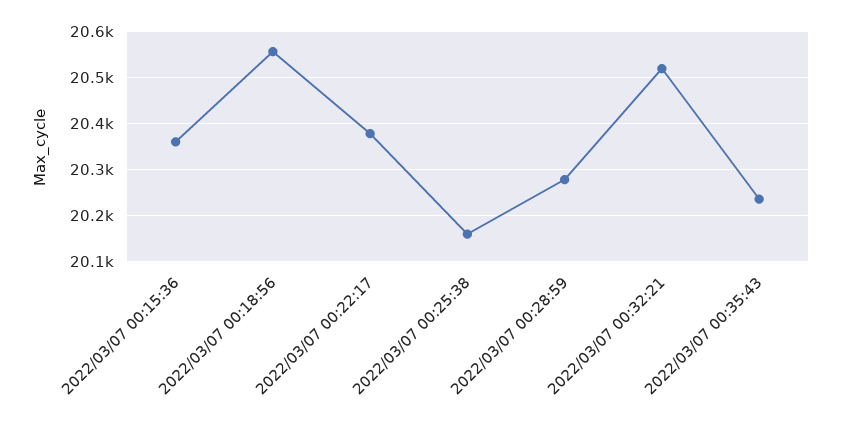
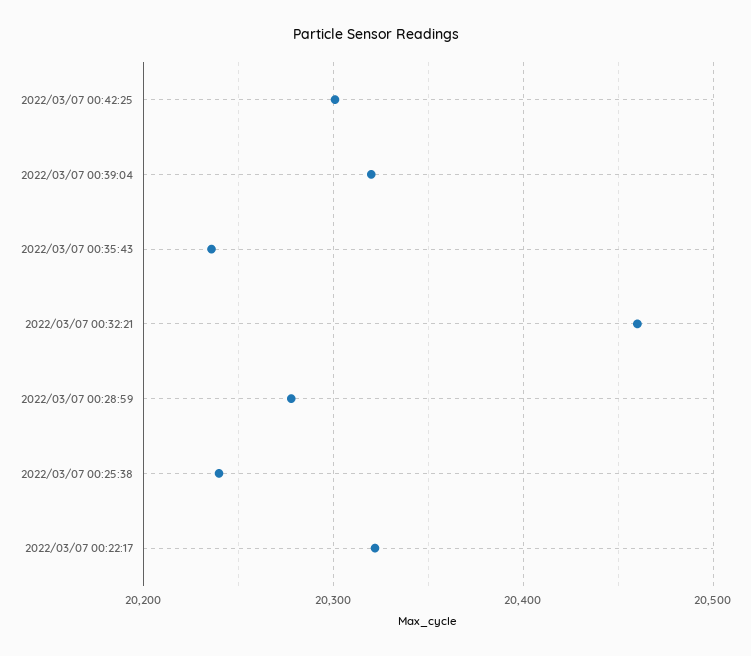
2022/03/07 00:15:36: 20360 -> none
2022/03/07 00:18:56: 20560 -> none
2022/03/07 00:22:17: 20380 -> 20320
2022/03/07 00:25:38: 20160 -> 20240
2022/03/07 00:32:21: 20520 -> 20460
2022/03/07 00:42:25: none -> 20300
2022/03/07 00:39:04: none -> 20320

